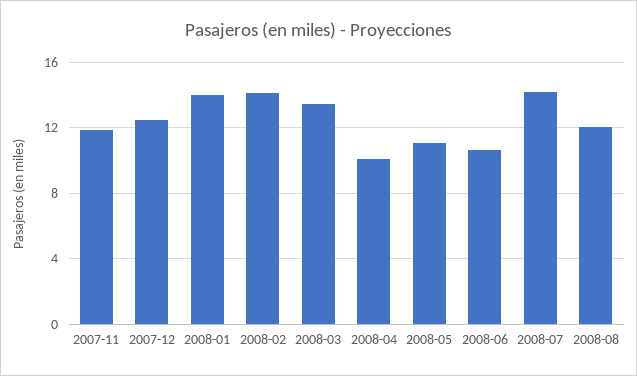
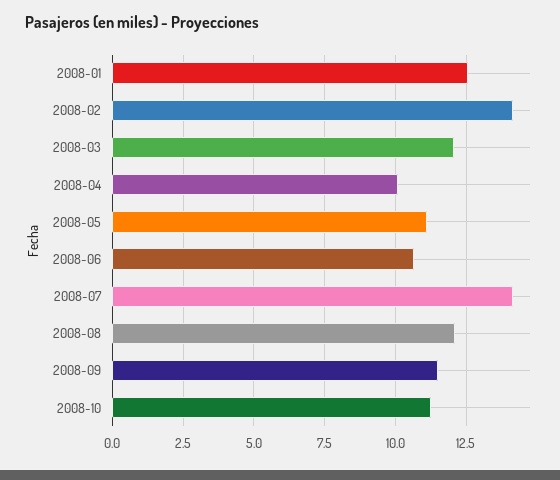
2007-11: 12 -> none
2007-12: 12.5 -> none
2008-01: 14 -> 12.5
2008-03: 13.5 -> 12
2008-09: none -> 11.5
2008-10: none -> 11.25

